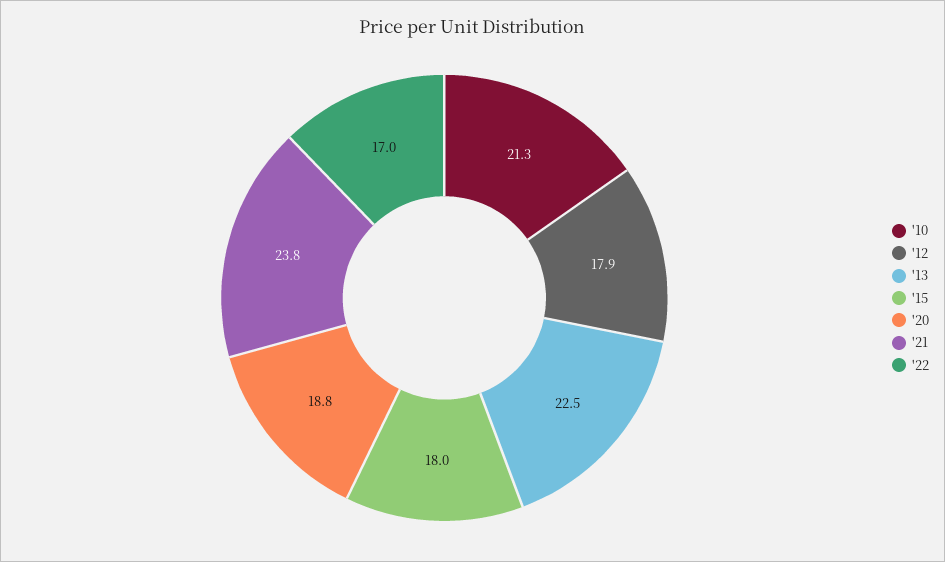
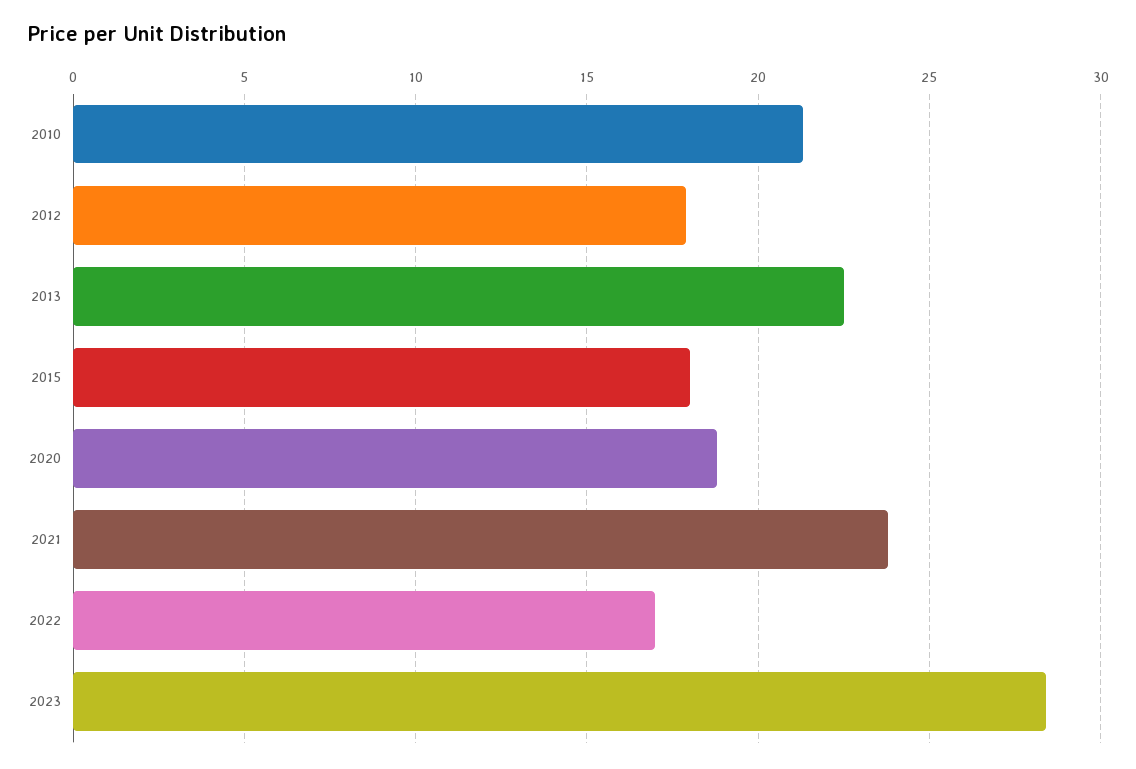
2023: none -> 28.5

